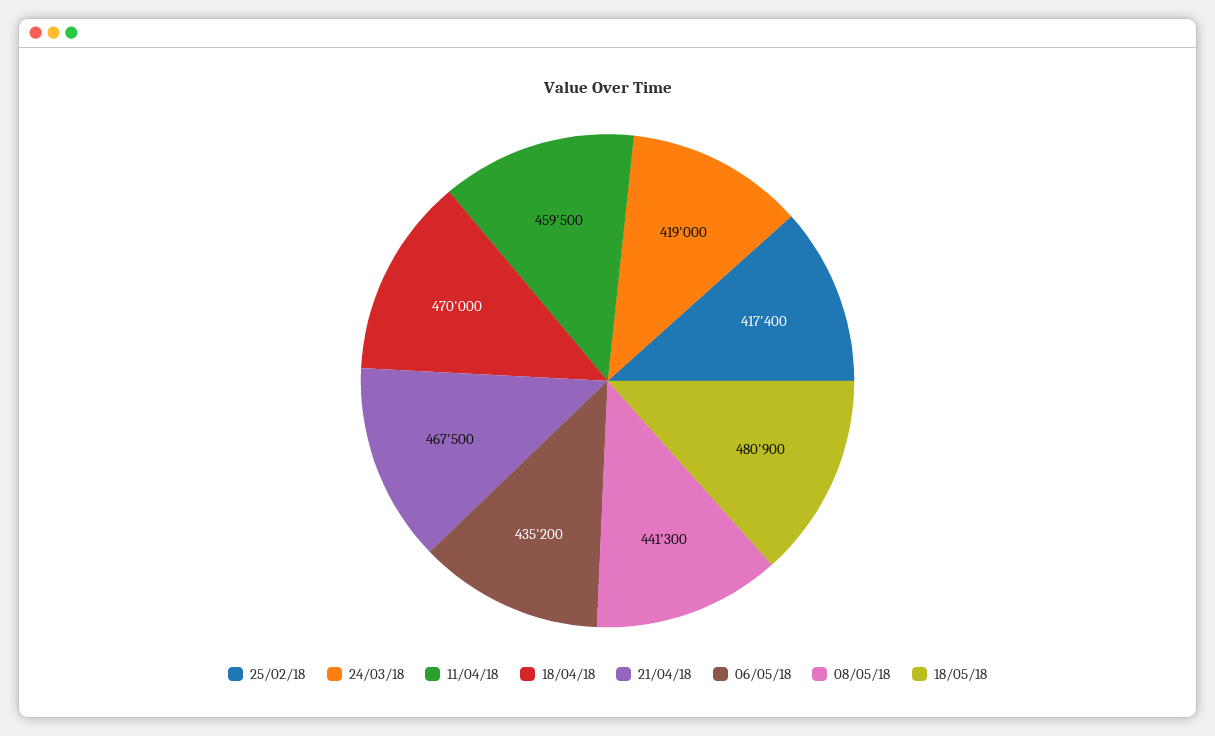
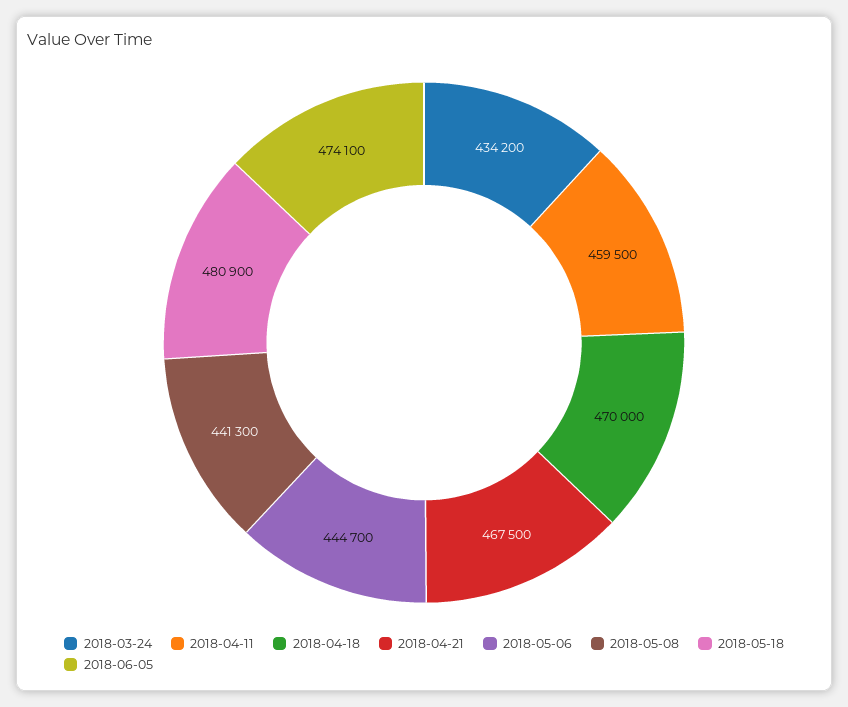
25/02/18: 417400 -> none
24/03/18: 419000 -> 434200
06/05/18: 435200 -> 444700
2018-06-05: none -> 474100

